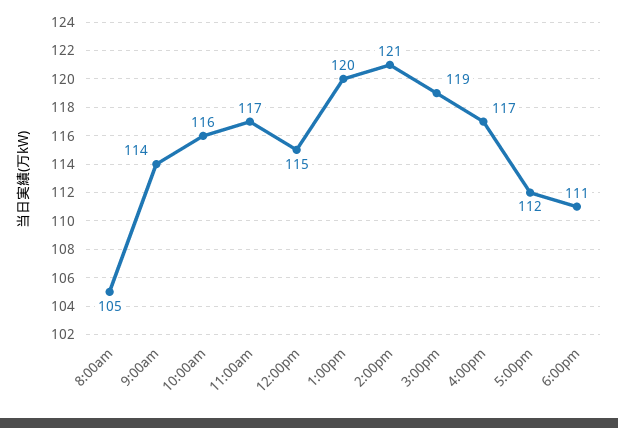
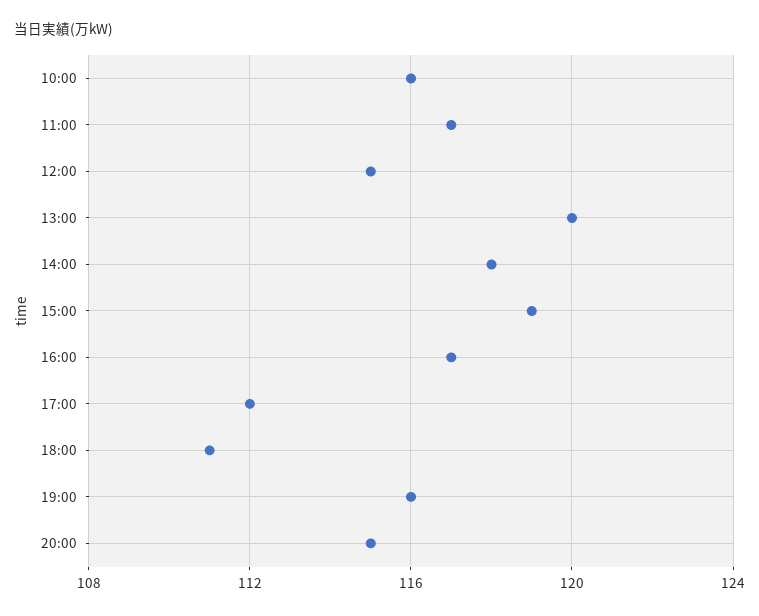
8:00am: 105 -> none
9:00am: 114 -> none
2:00pm: 121 -> 118
19:00: none -> 116
20:00: none -> 115

